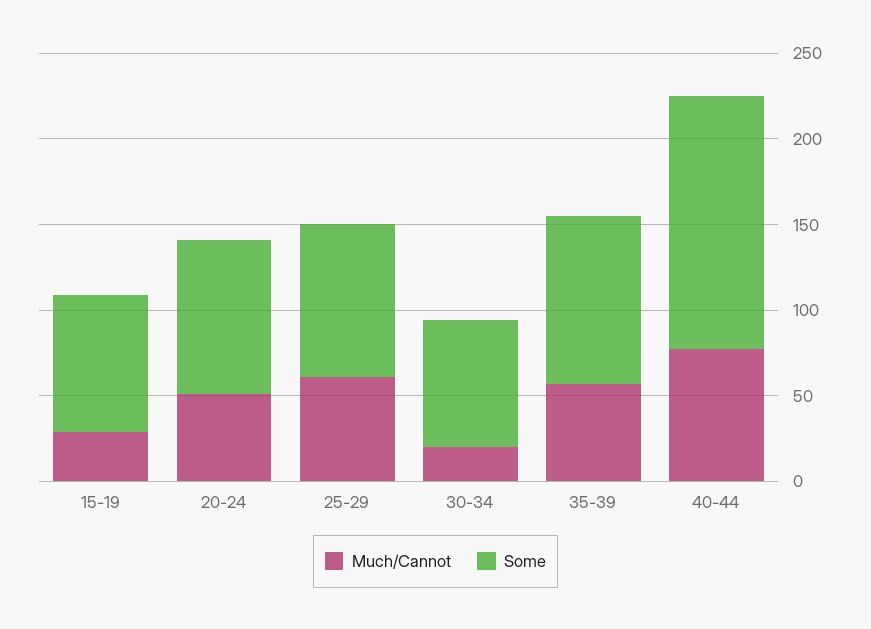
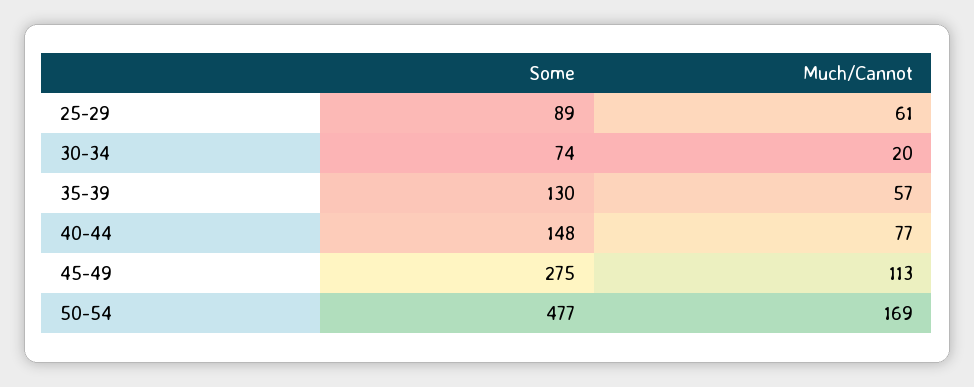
Much/Cannot, 15-19: 30 -> none
Some, 15-19: 80 -> none
Much/Cannot, 20-24: 50 -> none
Some, 20-24: 90 -> none
Some, 35-39: 100 -> 130
Some, 45-49: none -> 275
Much/Cannot, 45-49: none -> 113
Some, 50-54: none -> 477
Much/Cannot, 50-54: none -> 169

